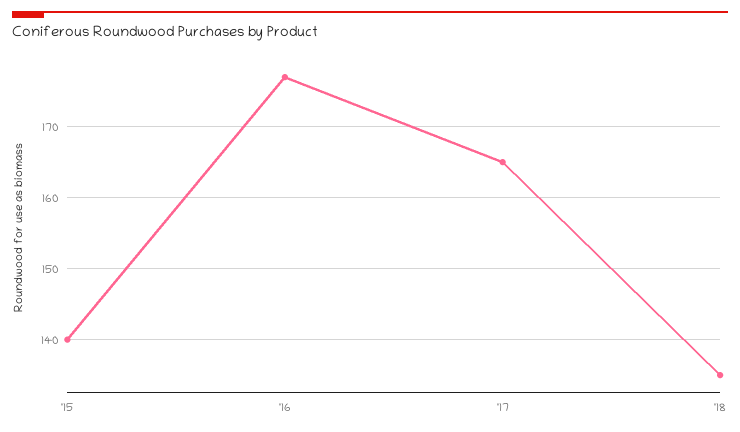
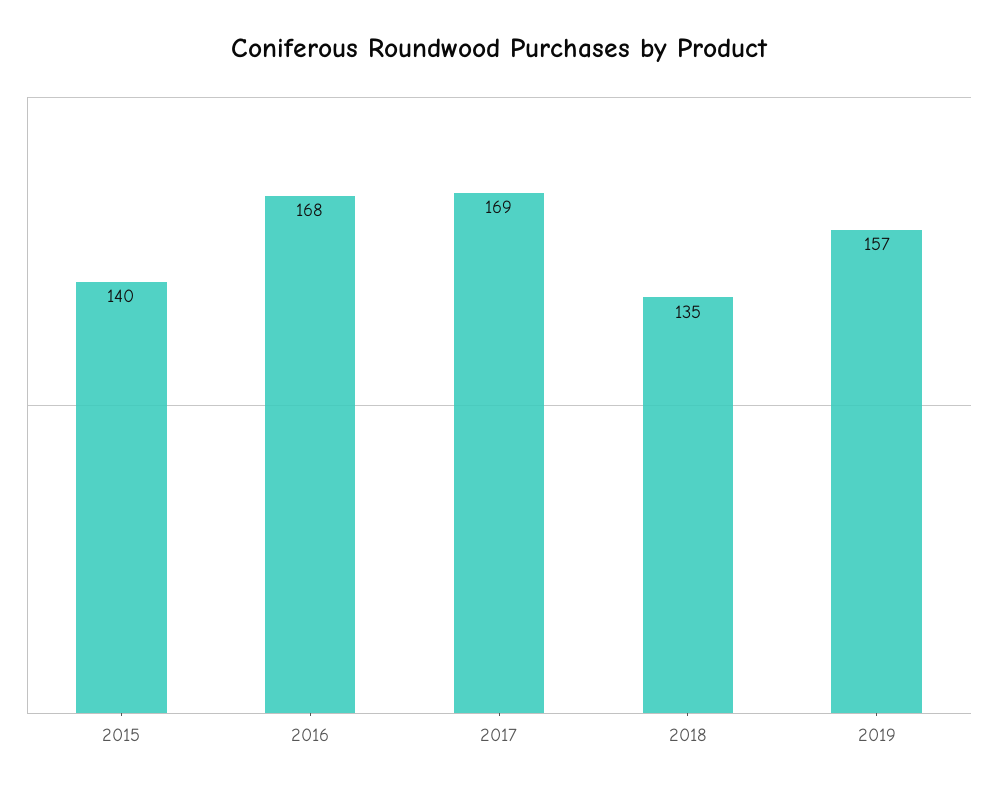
'16: 177 -> 168
'17: 165 -> 169
2019: none -> 157

